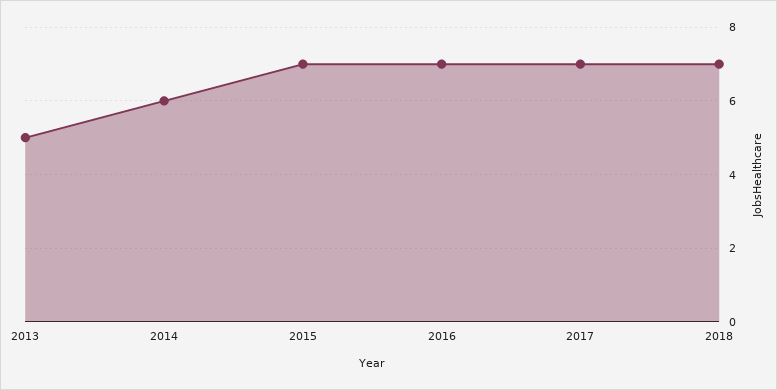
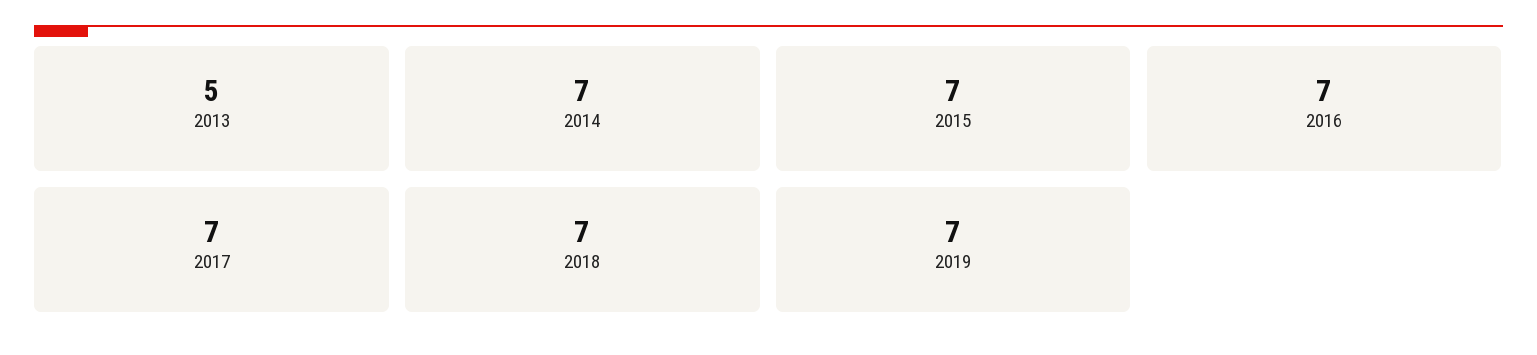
2014: 6 -> 7
2019: none -> 7

